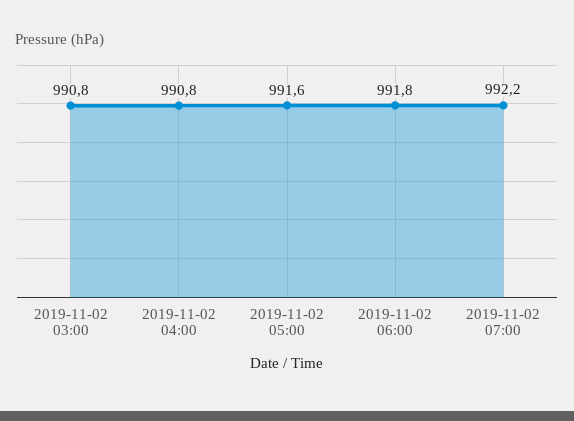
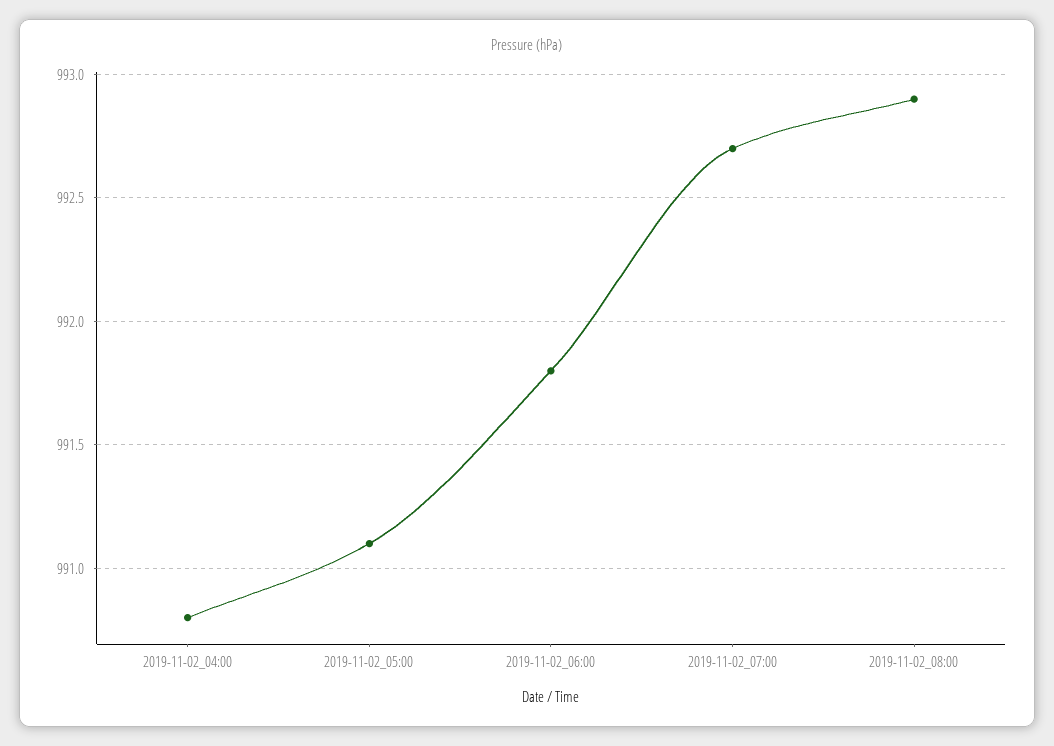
2019-11-02 03:00: 990.8 -> none
2019-11-02 05:00: 991.6 -> 991.1
2019-11-02 07:00: 992.2 -> 992.7
2019-11-02_08:00: none -> 992.9

